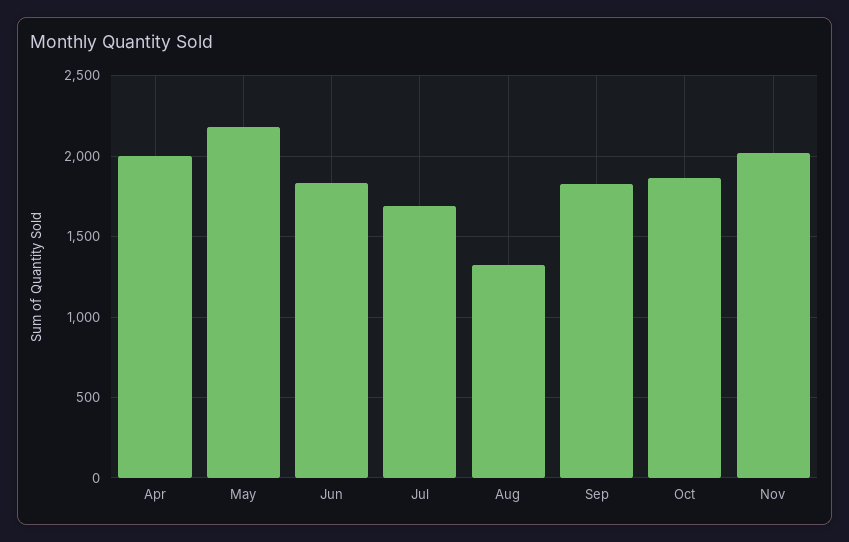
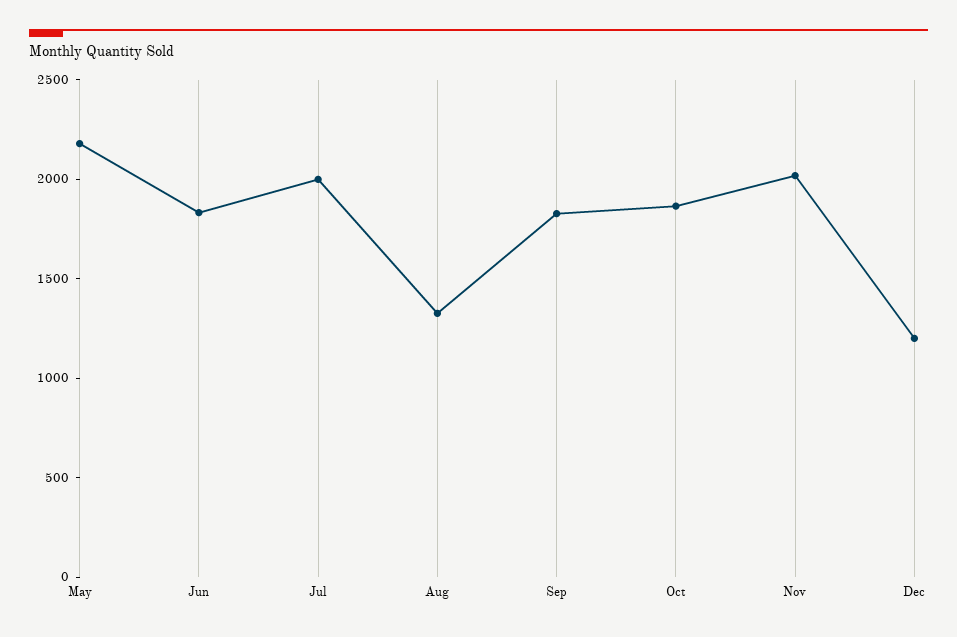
Apr: 2000 -> none
Jul: 1700 -> 2000
Dec: none -> 1200

